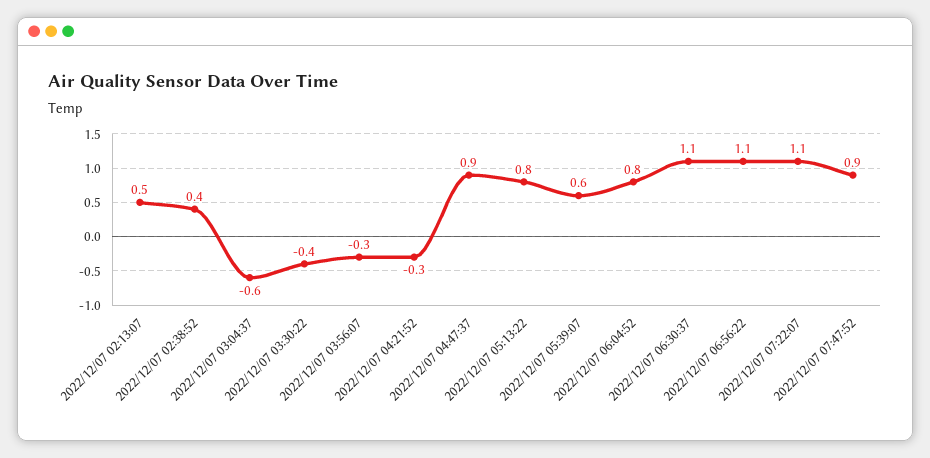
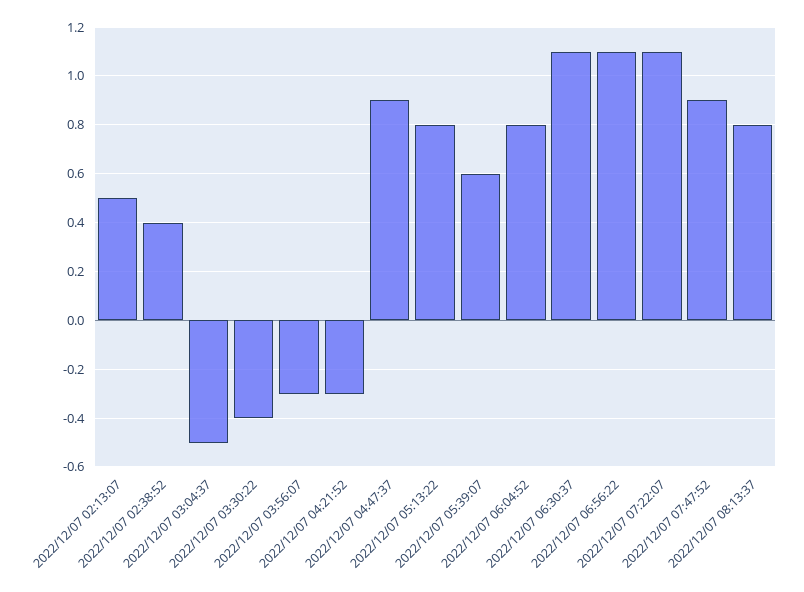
2022/12/07 03:04:37: -0.6 -> -0.5
2022/12/07 08:13:37: none -> 0.8

